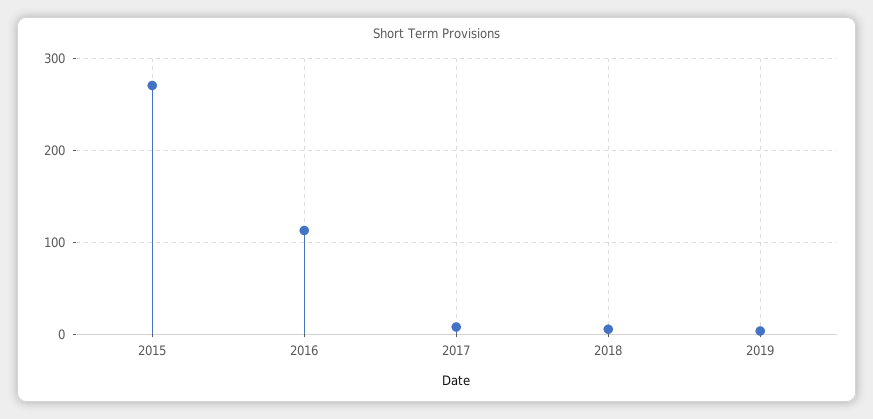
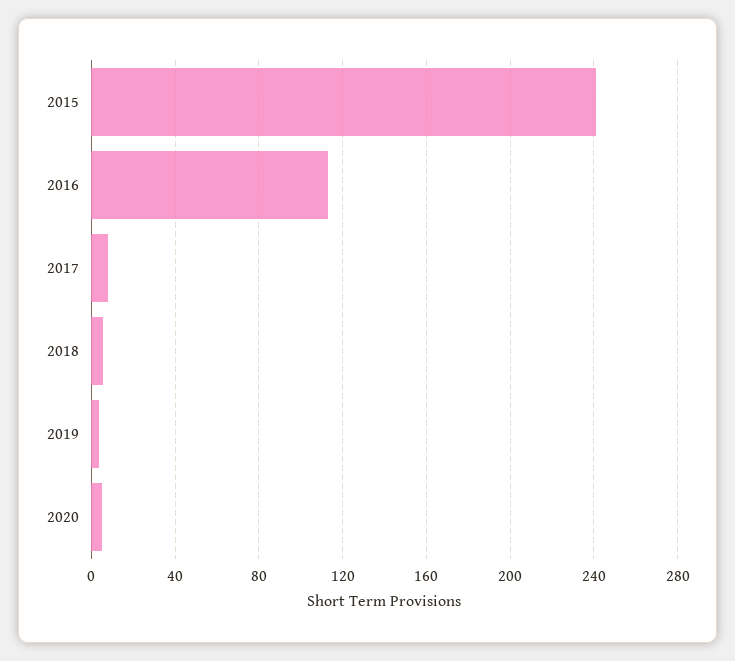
2015: 270 -> 240
2020: none -> 5

